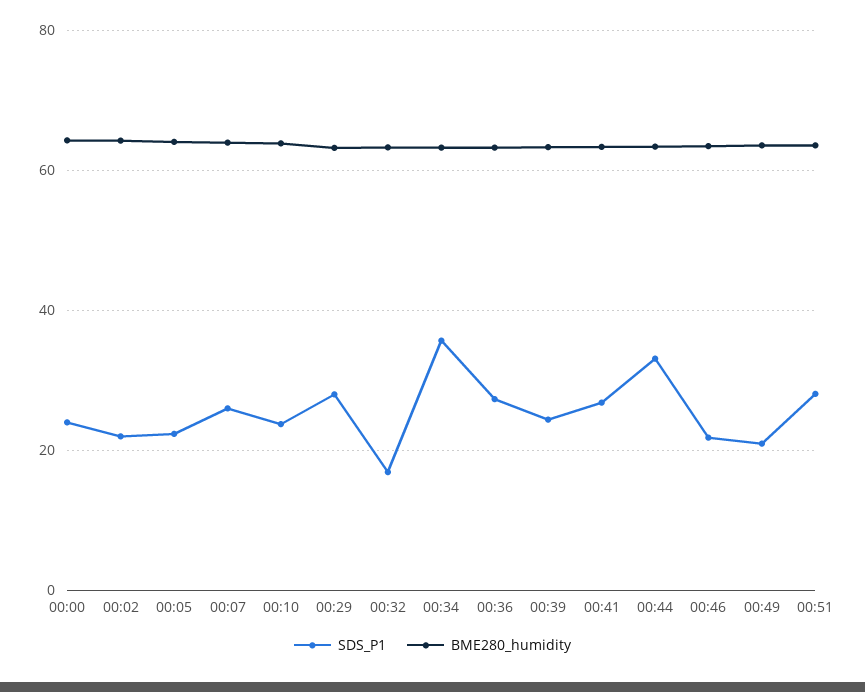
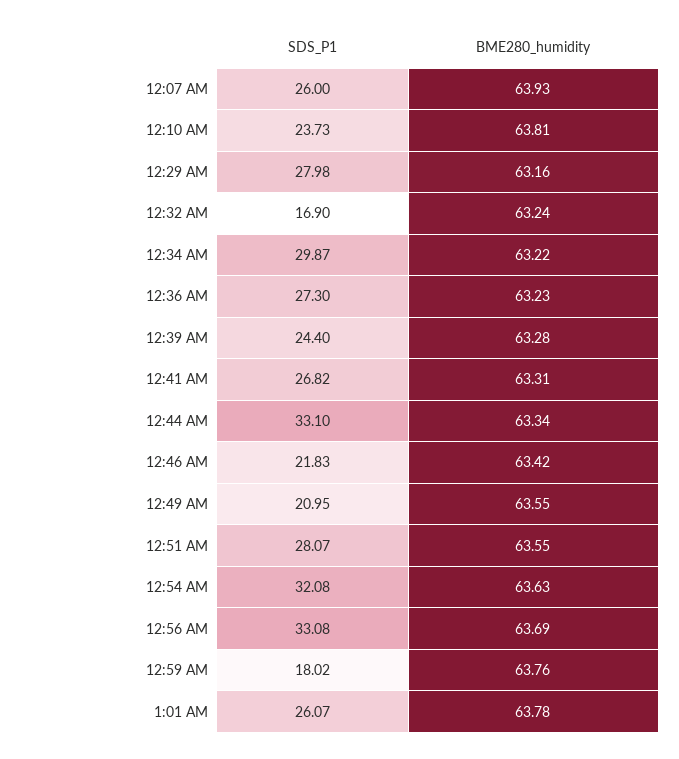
SDS_P1, 00:00: 24 -> none
BME280_humidity, 00:00: 64 -> none
SDS_P1, 00:02: 22 -> none
BME280_humidity, 00:02: 64 -> none
SDS_P1, 00:05: 22 -> none
BME280_humidity, 00:05: 64 -> none
SDS_P1, 00:34: 36 -> 29.87
SDS_P1, 12:54 AM: none -> 32.08
BME280_humidity, 12:54 AM: none -> 63.63
SDS_P1, 12:56 AM: none -> 33.08
BME280_humidity, 12:56 AM: none -> 63.69
SDS_P1, 12:59 AM: none -> 18.02
BME280_humidity, 12:59 AM: none -> 63.76
SDS_P1, 1:01 AM: none -> 26.07
BME280_humidity, 1:01 AM: none -> 63.78

